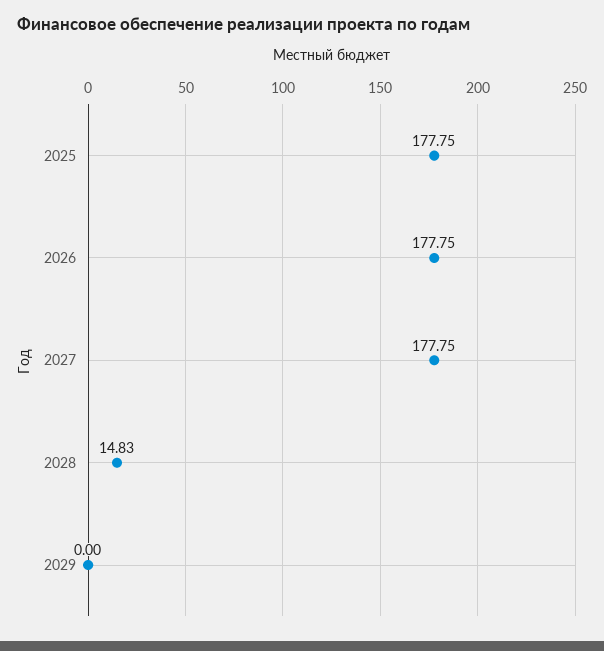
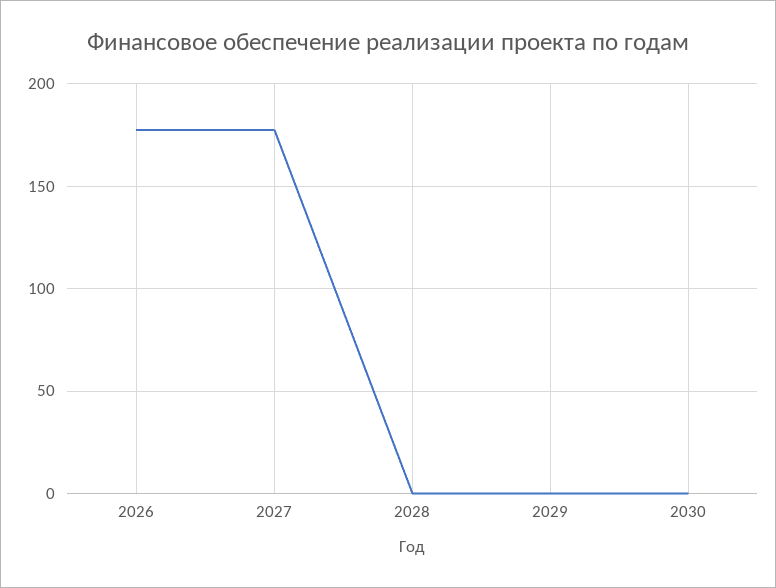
2025: 177.75 -> none
2028: 14.83 -> 0
2030: none -> 0

